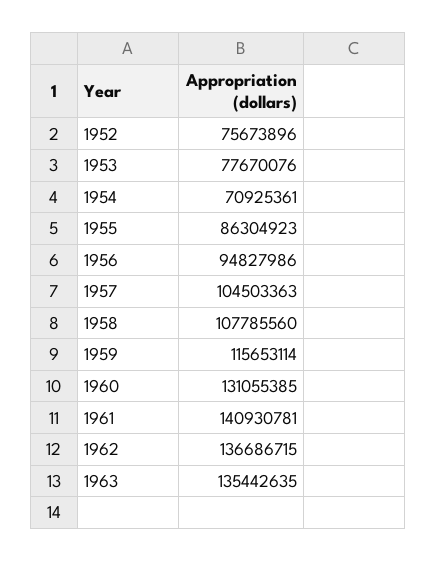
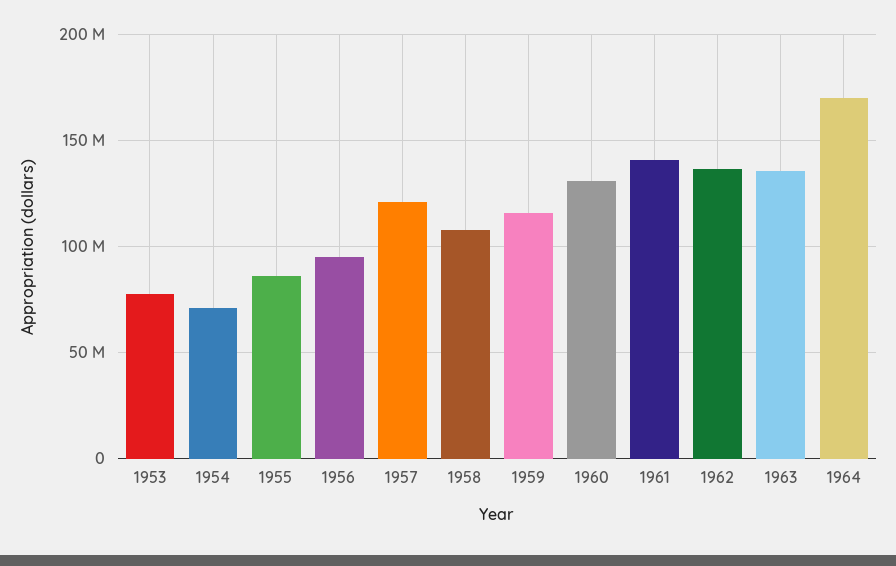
1952: 75673896 -> none
1957: 104503363 -> 120000000
1964: none -> 170000000

